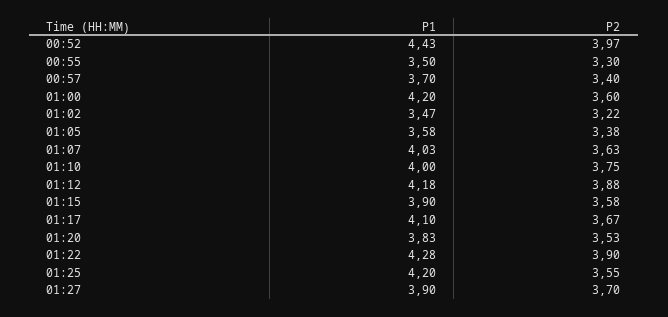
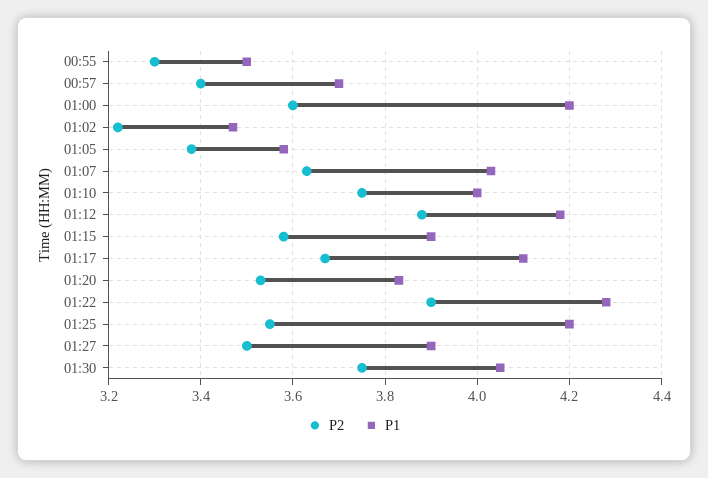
P1, 00:52: 4.43 -> none
P2, 00:52: 3.97 -> none
P2, 01:27: 3.7 -> 3.5
P2, 01:30: none -> 3.75
P1, 01:30: none -> 4.05

